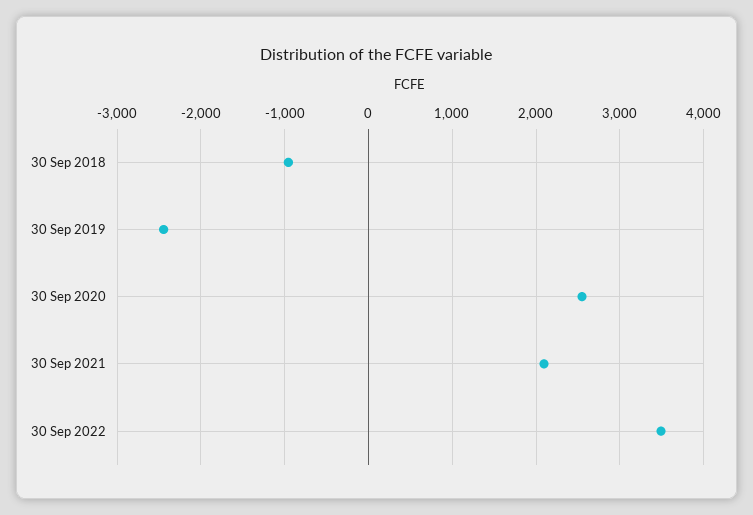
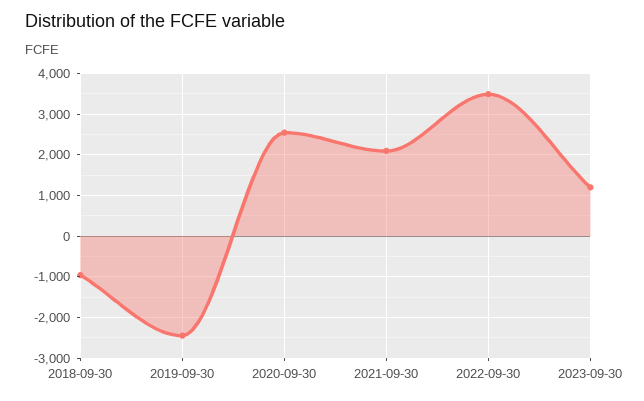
2023-09-30: none -> 1200

